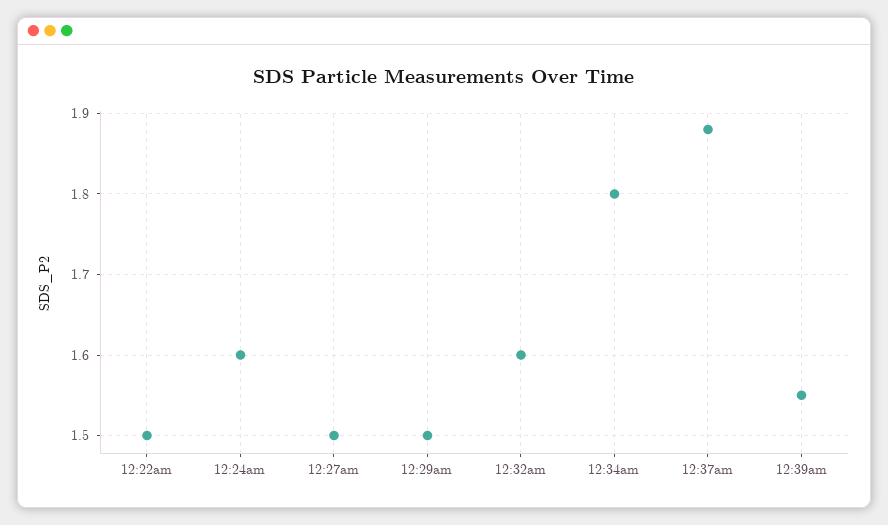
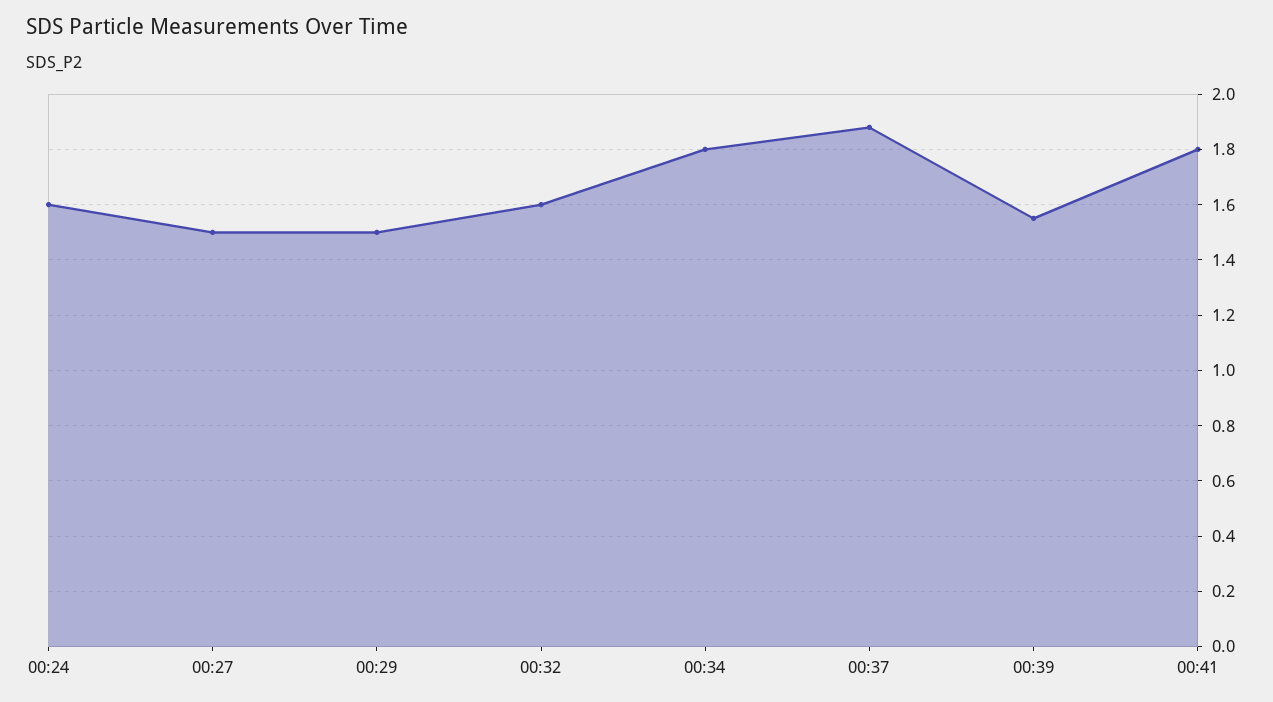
12:22am: 1.5 -> none
00:41: none -> 1.8

